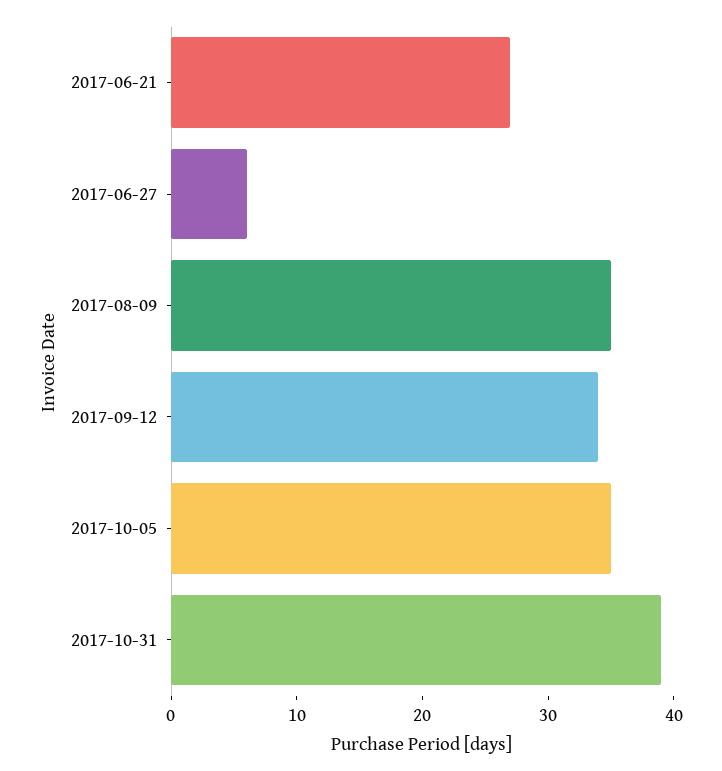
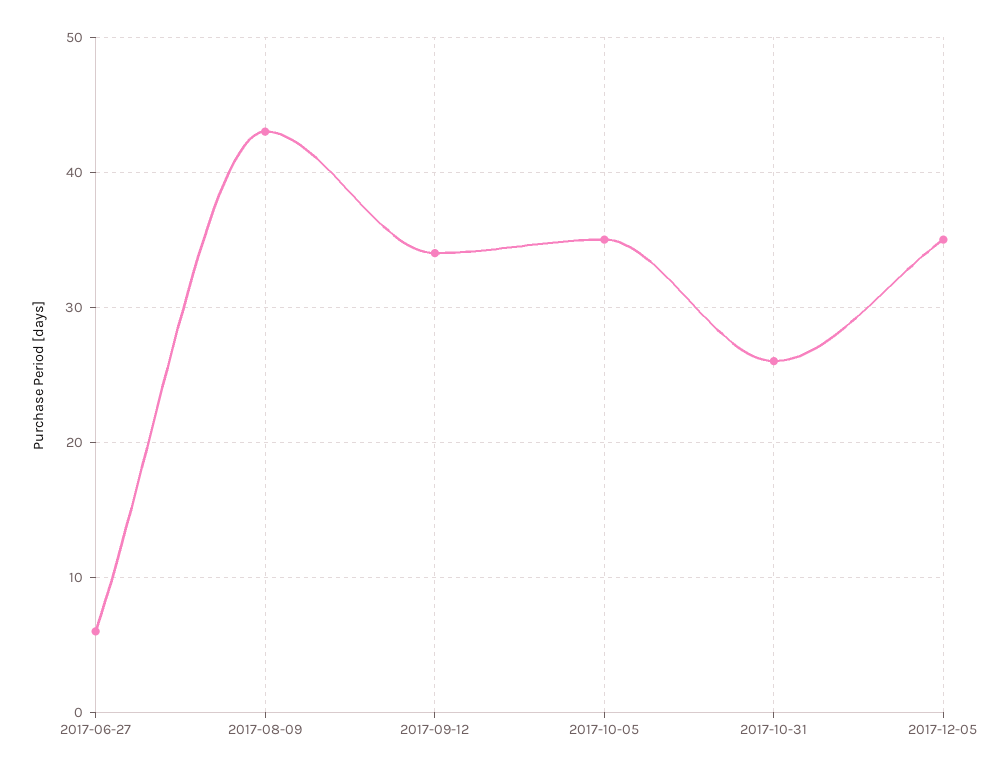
2017-06-21: 27 -> none
2017-08-09: 35 -> 43
2017-10-31: 39 -> 26
2017-12-05: none -> 35

